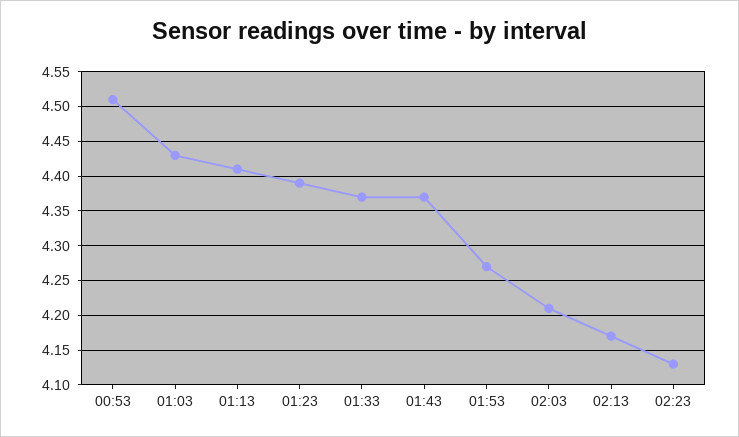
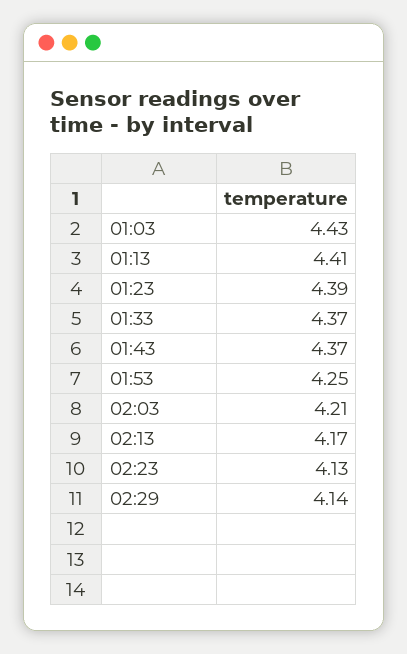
00:53: 4.51 -> none
01:53: 4.27 -> 4.25
02:29: none -> 4.14

